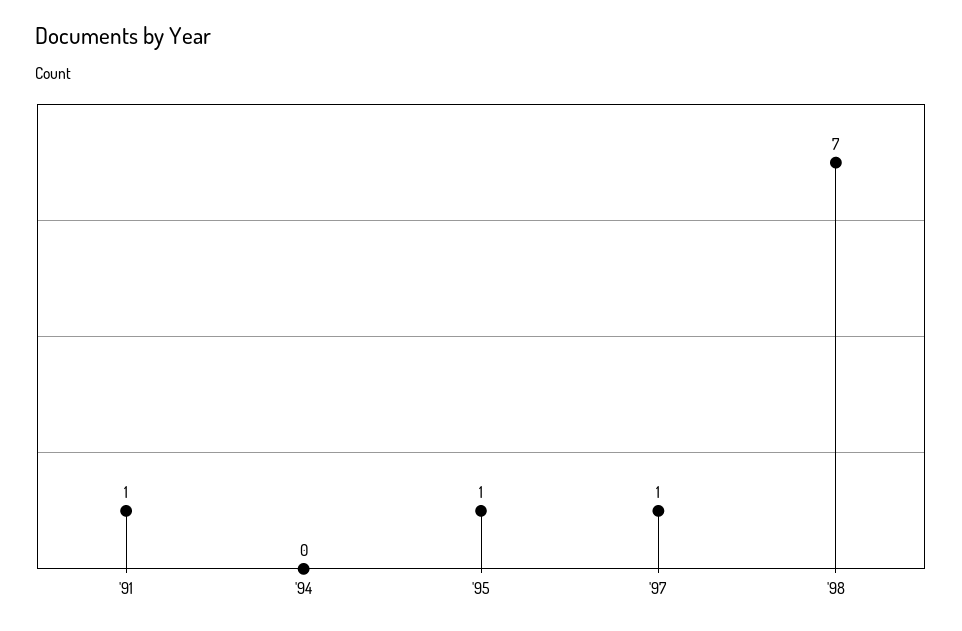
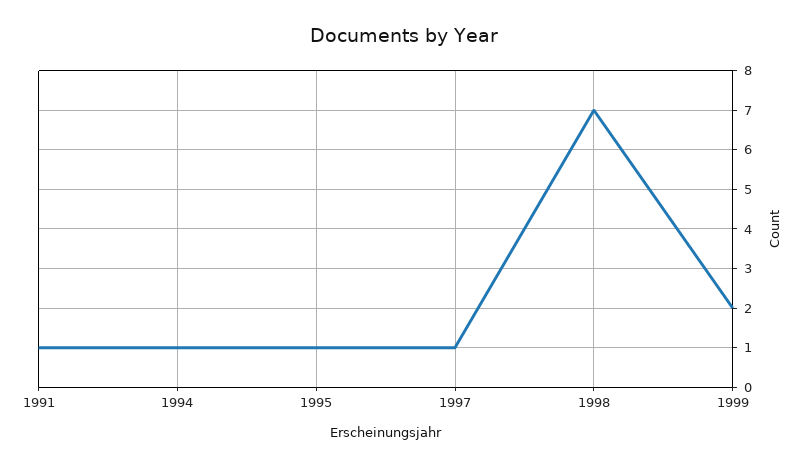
'94: 0 -> 1
1999: none -> 2

